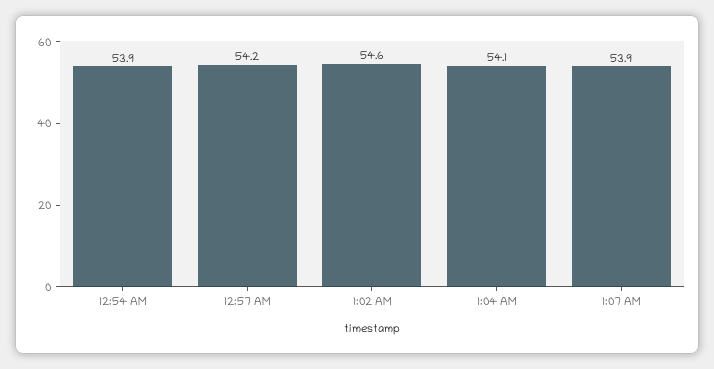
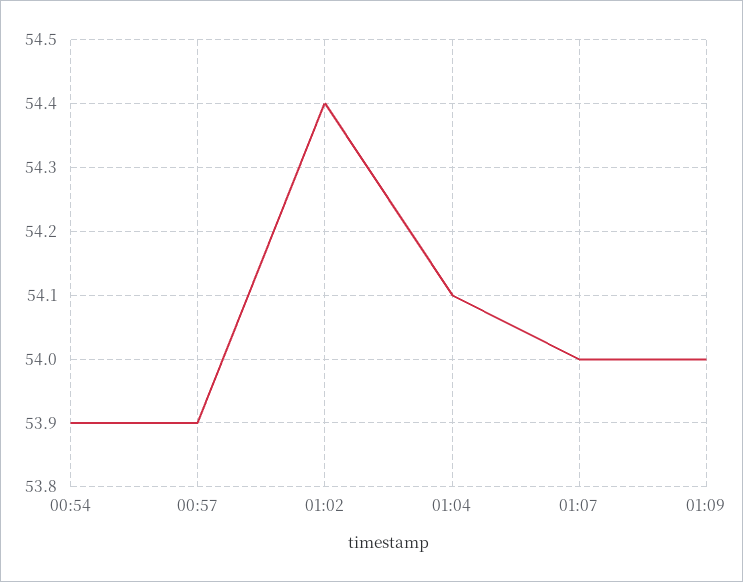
12:57 AM: 54.2 -> 53.9
1:02 AM: 54.6 -> 54.4
1:07 AM: 53.9 -> 54
01:09: none -> 54

